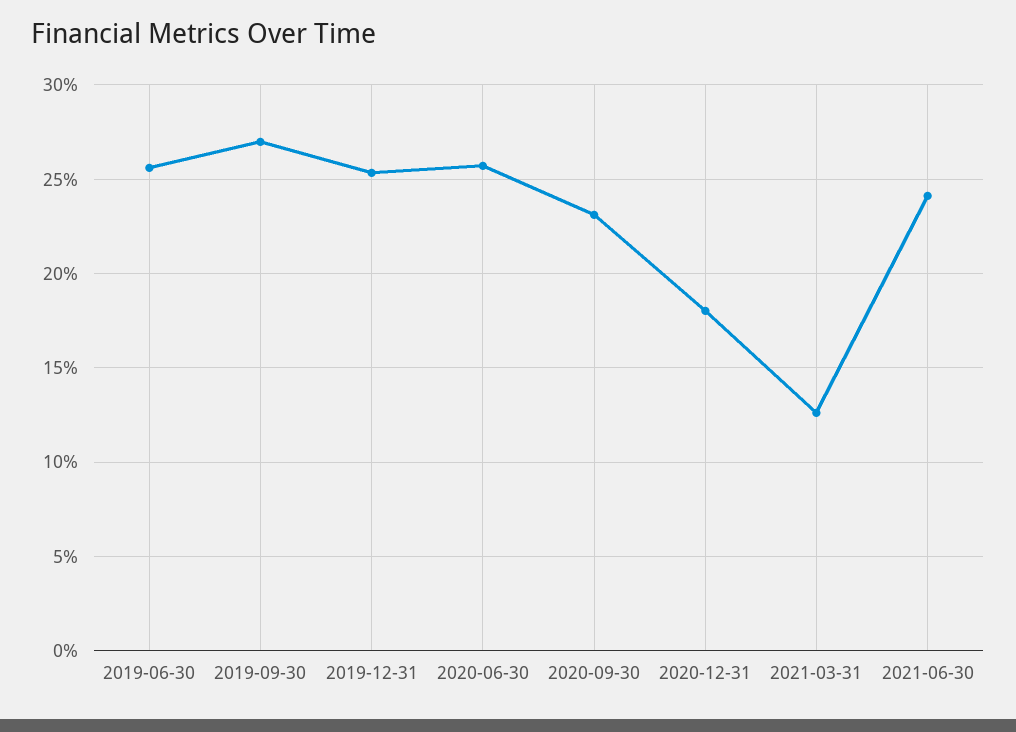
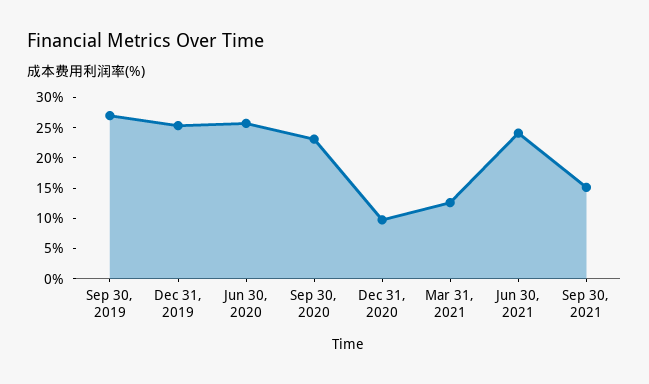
2019-06-30: 25.5 -> none
2020-12-31: 18 -> 10
Sep 30, 2021: none -> 15

